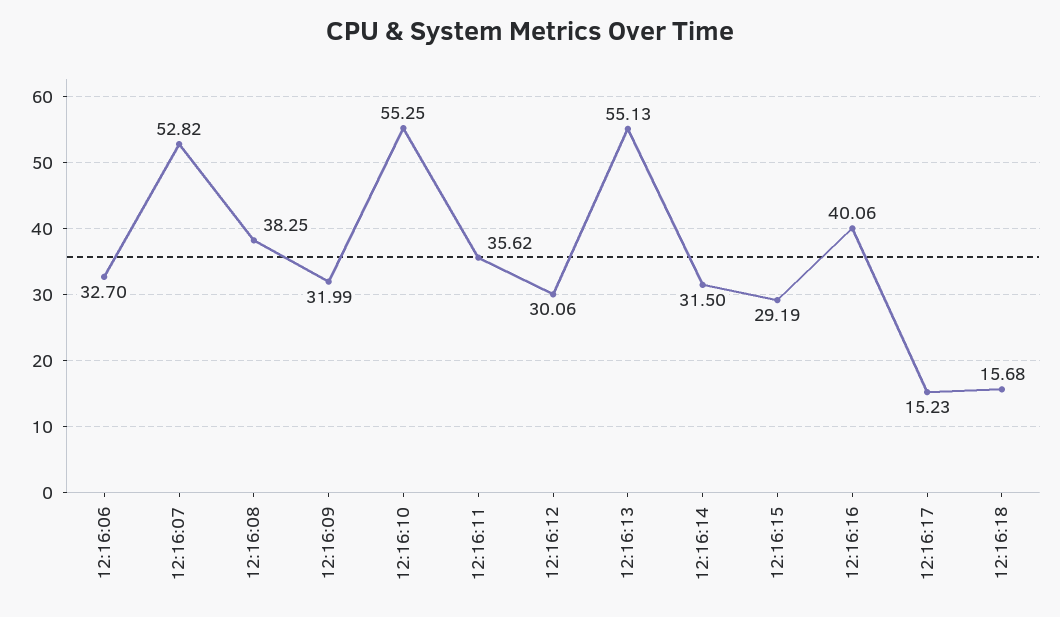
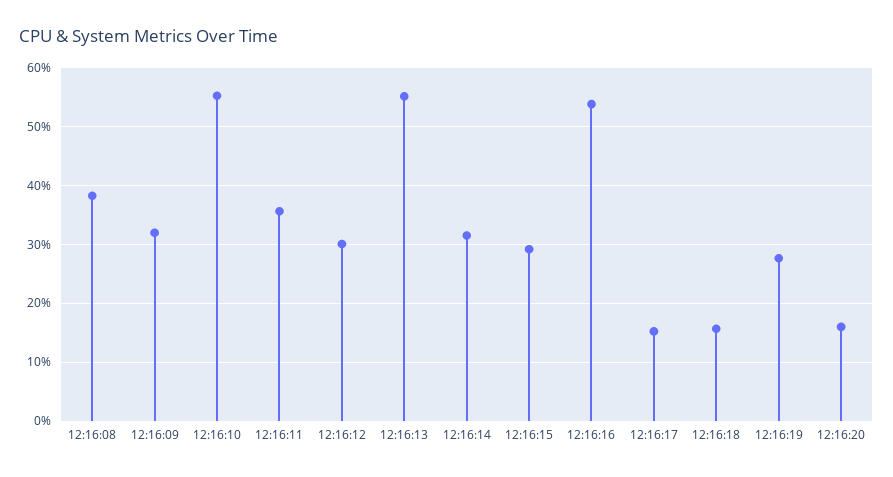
12:16:06: 32.7 -> none
12:16:07: 52.82 -> none
12:16:16: 40.06 -> 54
12:16:19: none -> 28
12:16:20: none -> 16

